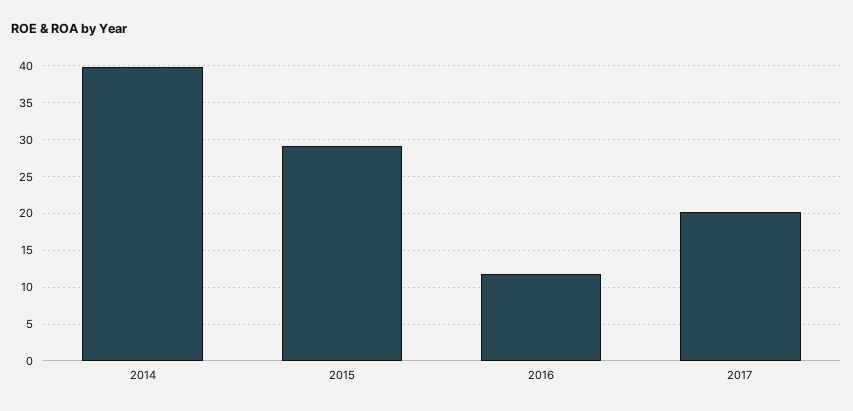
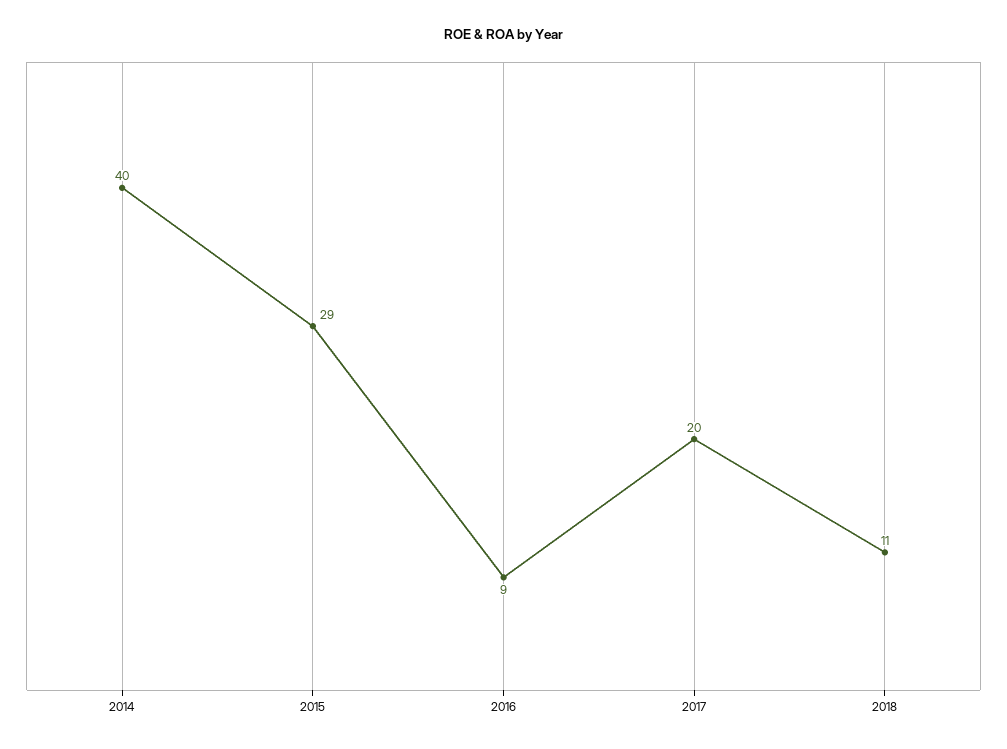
2016: 12 -> 9
2018: none -> 11

